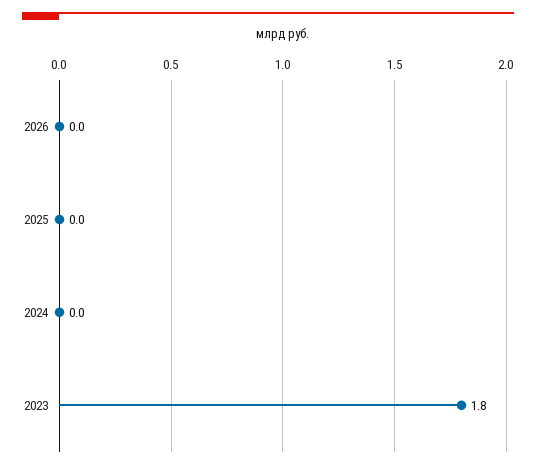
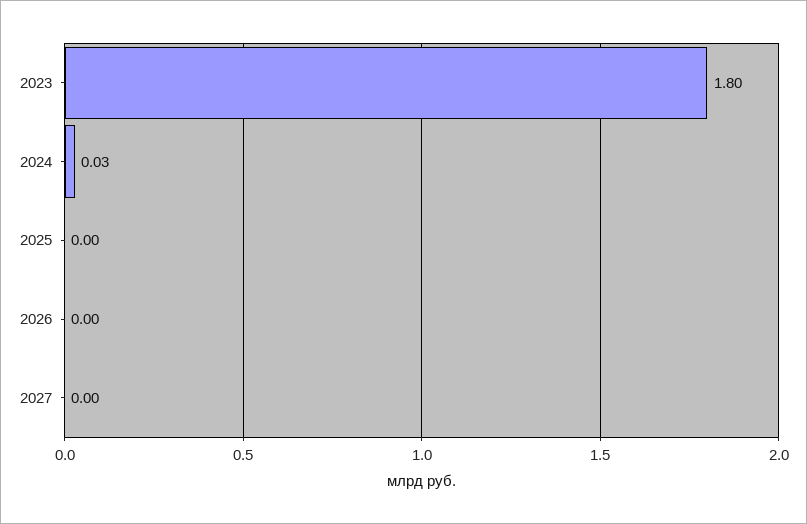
2024: 0 -> 0.03
2027: none -> 0

